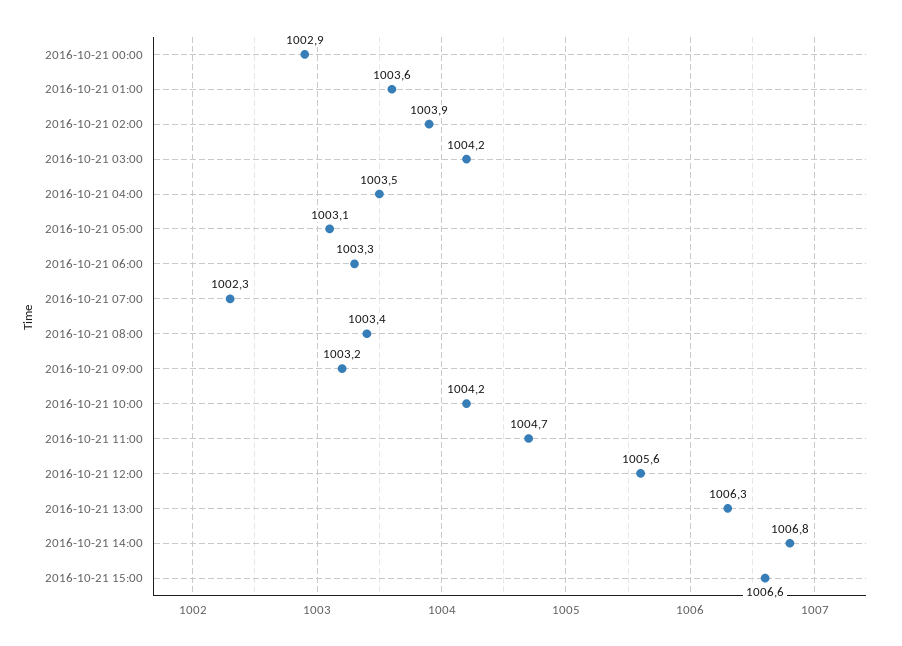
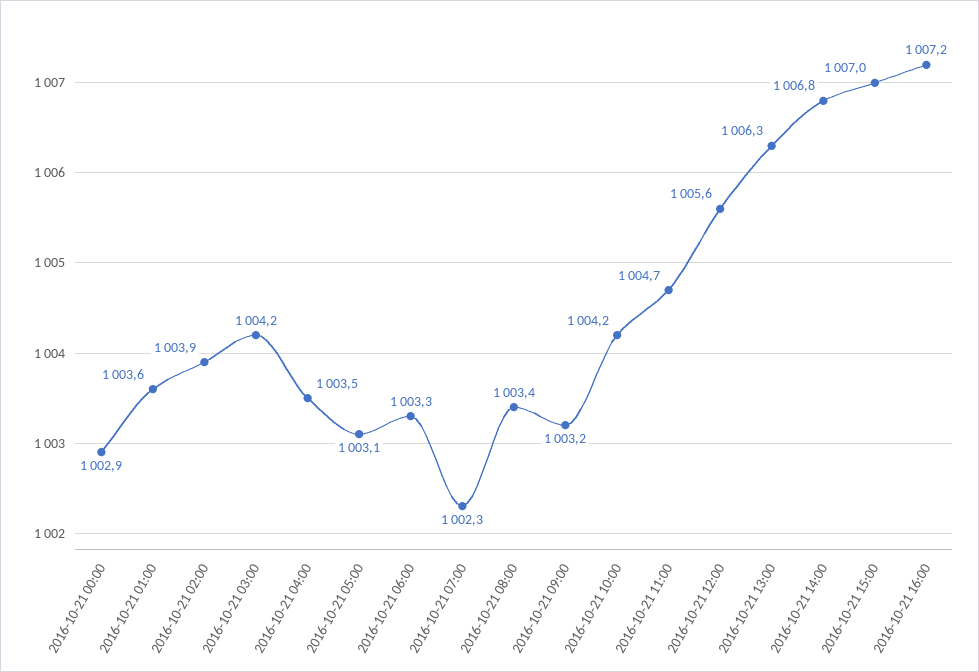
2016-10-21 15:00: 1006.6 -> 1007
2016-10-21 16:00: none -> 1007.2

